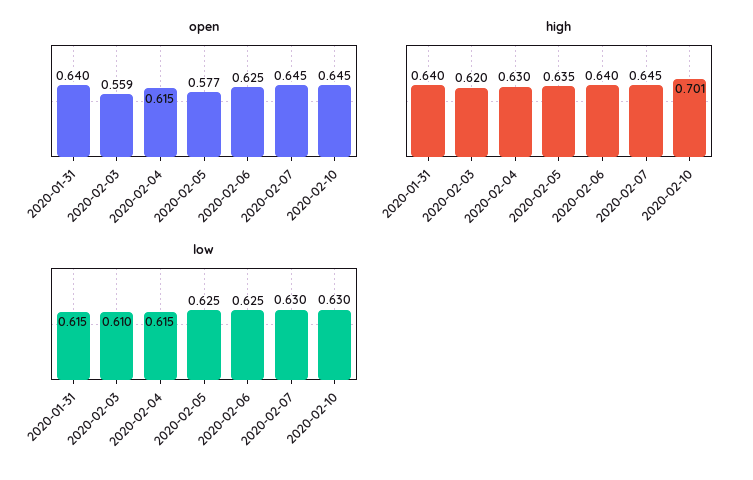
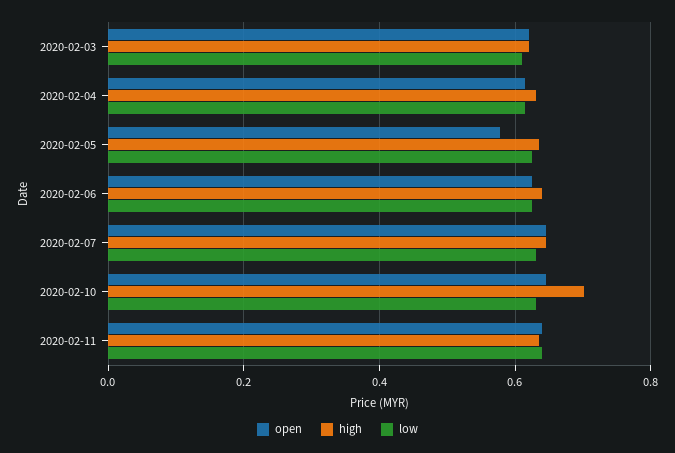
open, 2020-01-31: 0.64 -> none
open, 2020-02-03: 0.559 -> 0.62
high, 2020-01-31: 0.64 -> none
low, 2020-01-31: 0.615 -> none
open, 2020-02-11: none -> 0.64
high, 2020-02-11: none -> 0.64
low, 2020-02-11: none -> 0.64

